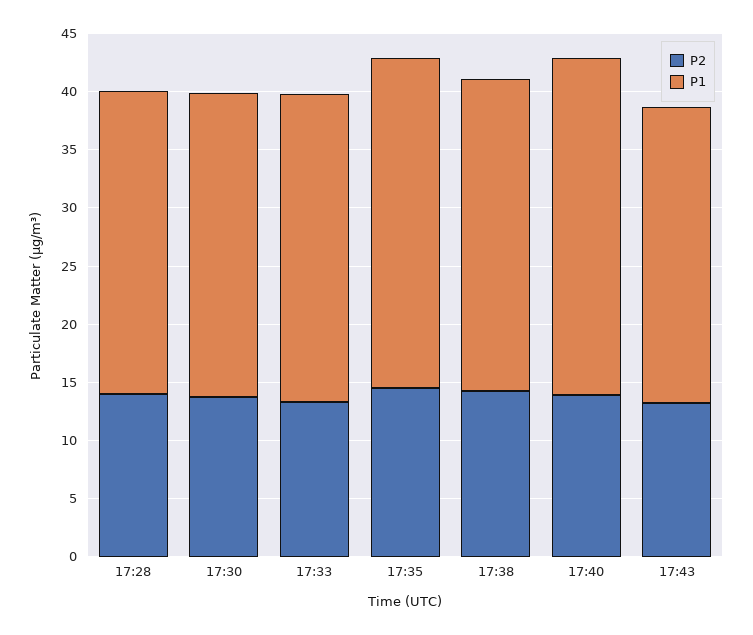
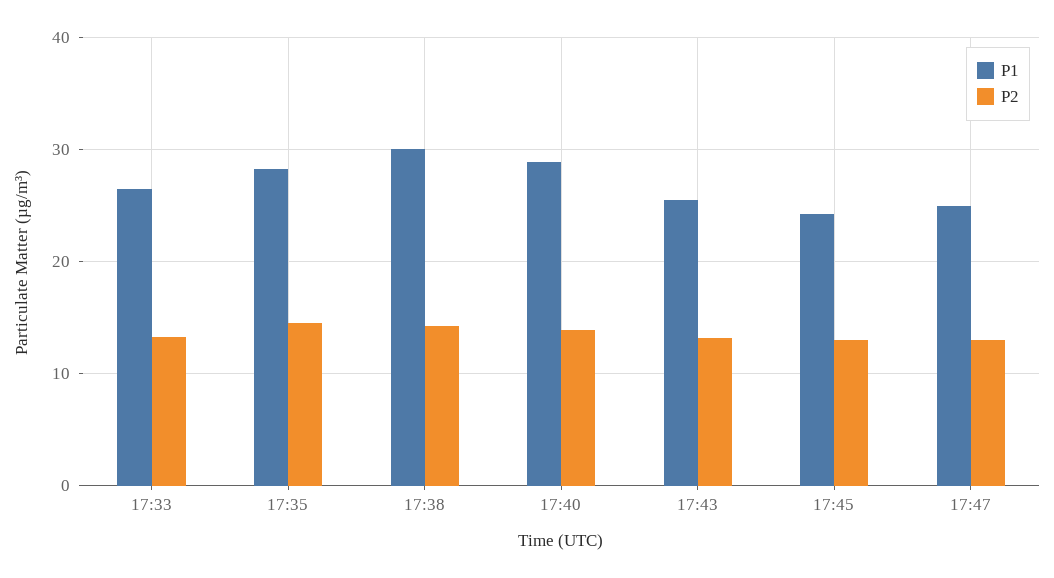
P2, 17:28: 14 -> none
P1, 17:28: 26 -> none
P2, 17:30: 14 -> none
P1, 17:30: 26 -> none
P1, 17:38: 27 -> 30
P1, 17:45: none -> 24
P2, 17:45: none -> 13
P1, 17:47: none -> 25
P2, 17:47: none -> 13

